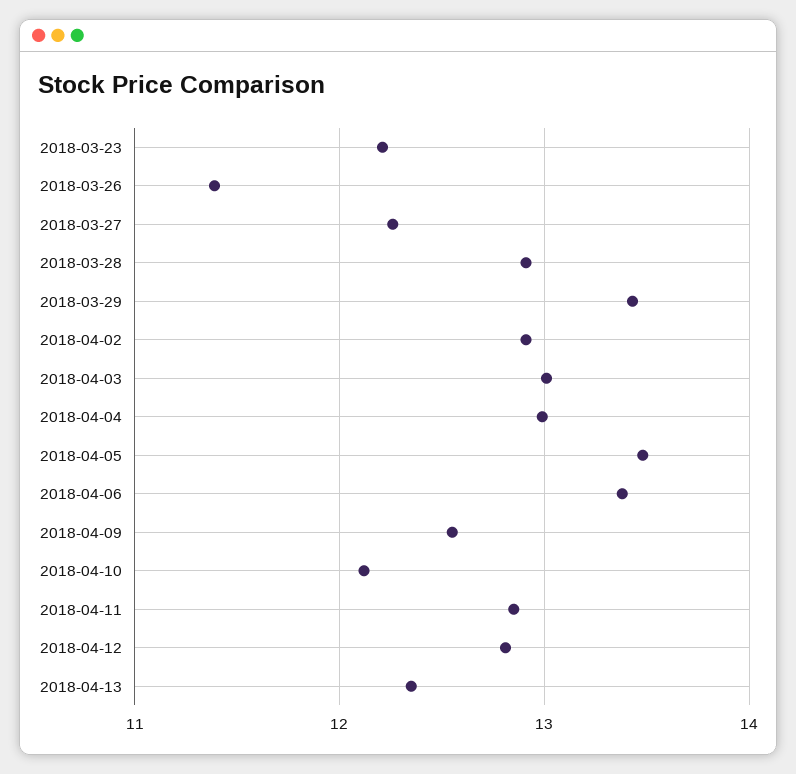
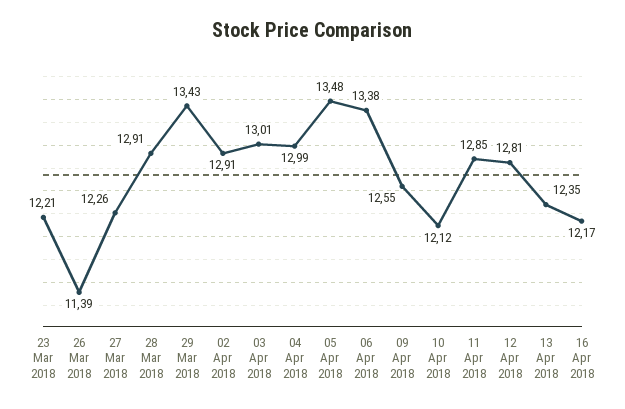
16 Apr 2018: none -> 12.17

